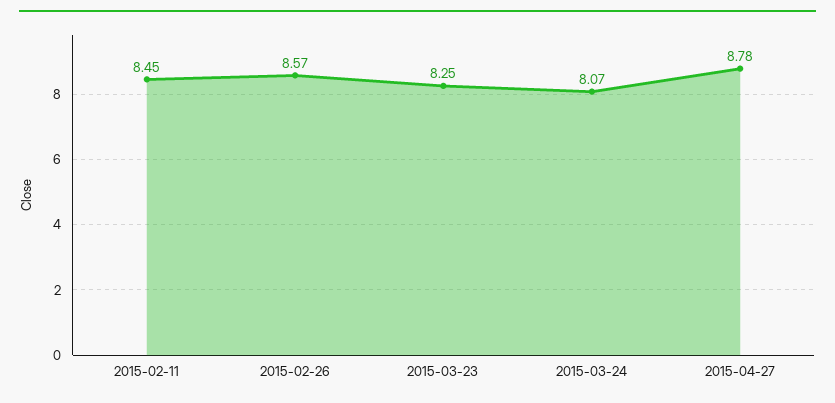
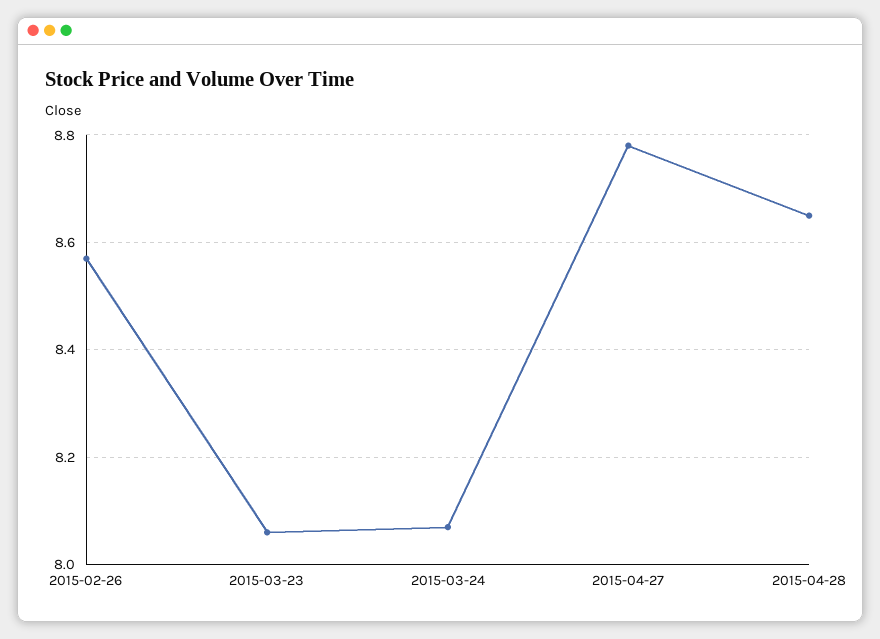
2015-02-11: 8.45 -> none
2015-03-23: 8.25 -> 8.05
2015-04-28: none -> 8.65

